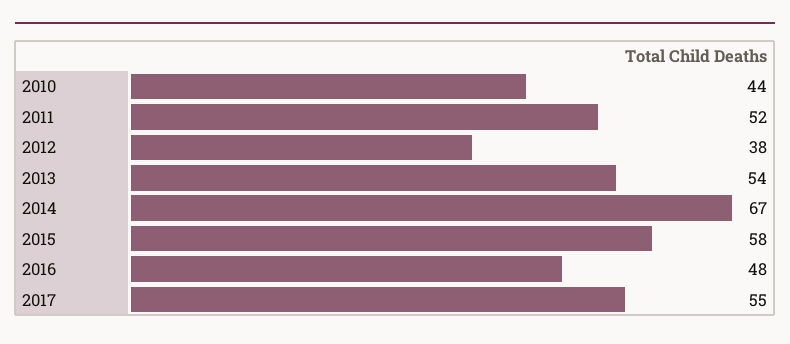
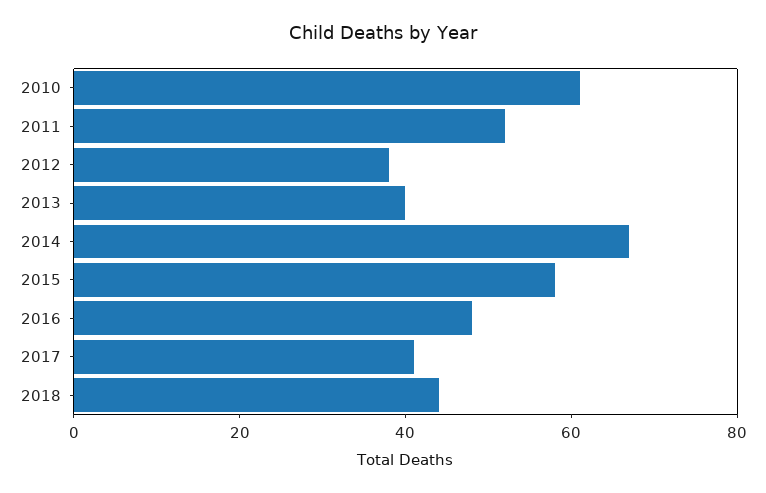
2010: 44 -> 60
2013: 54 -> 40
2017: 55 -> 40
2018: none -> 45

